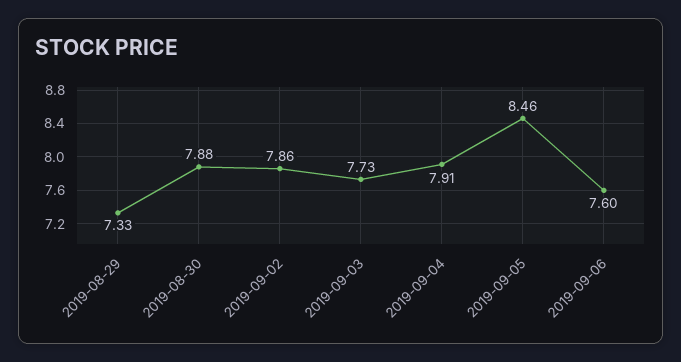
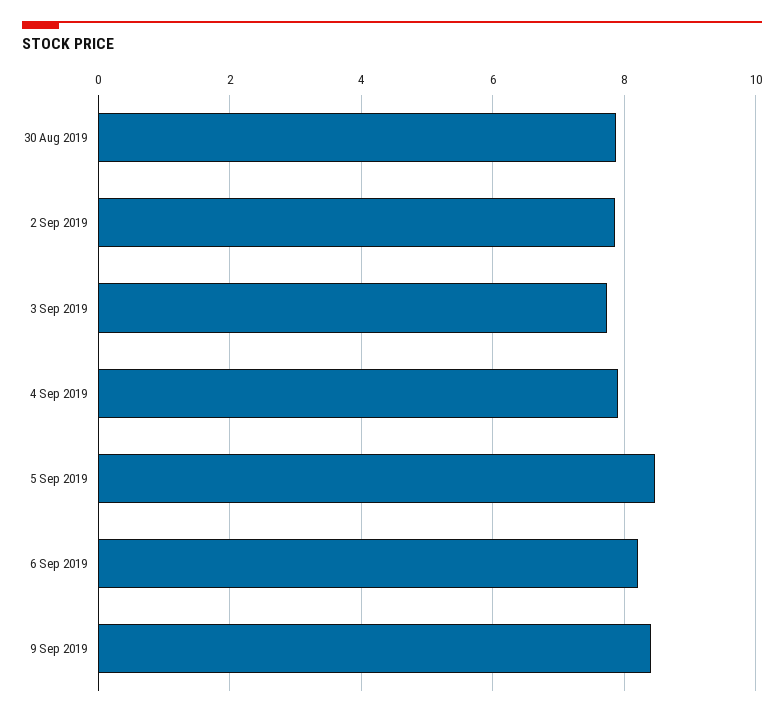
2019-08-29: 7.33 -> none
2019-09-06: 7.6 -> 8.2
9 Sep 2019: none -> 8.4

